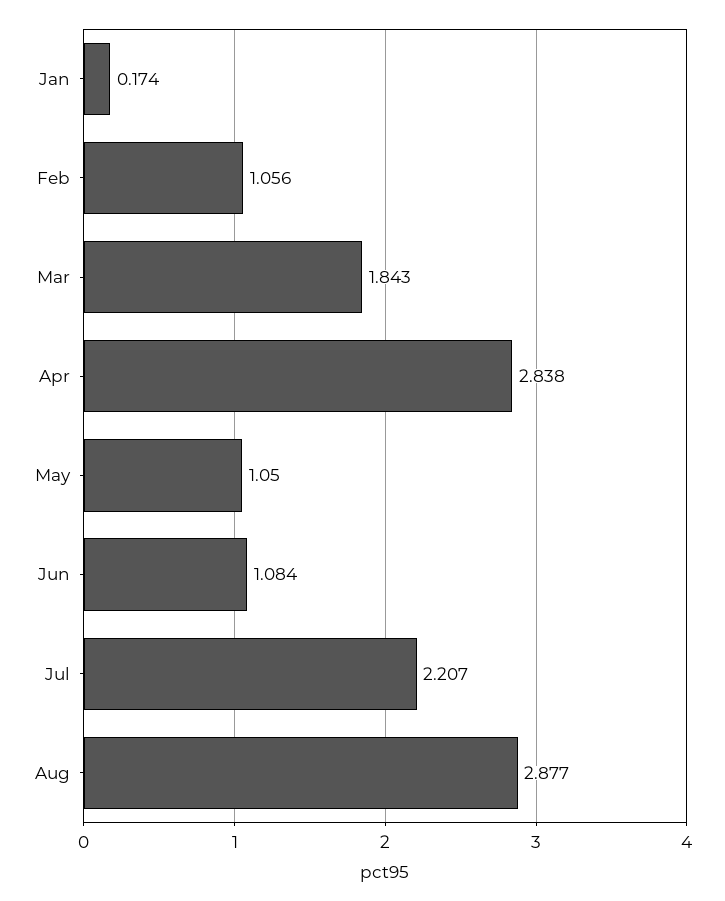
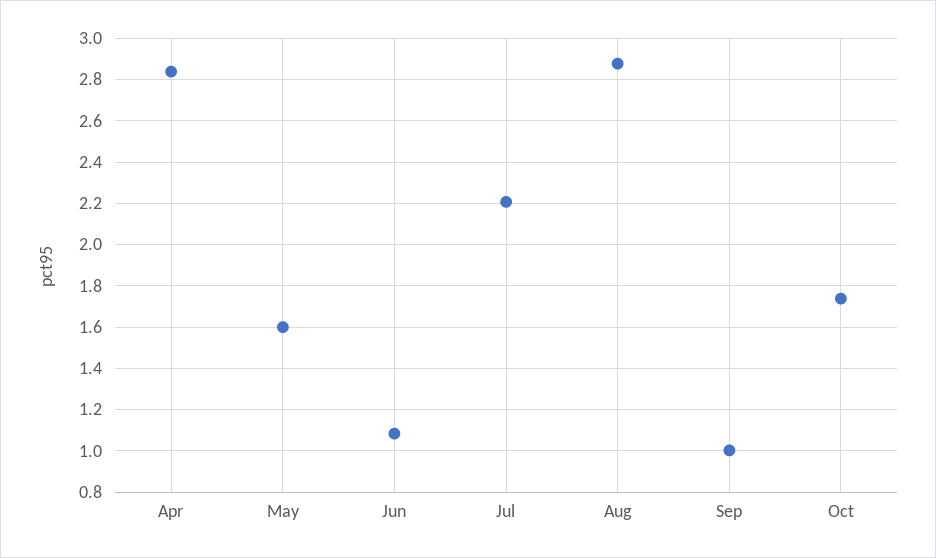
Jan: 0.174 -> none
Feb: 1.056 -> none
Mar: 1.843 -> none
May: 1.05 -> 1.6
Sep: none -> 1
Oct: none -> 1.75

